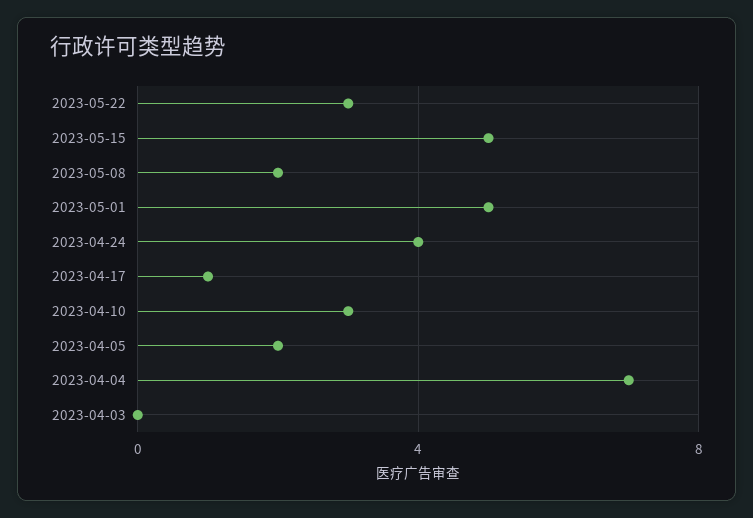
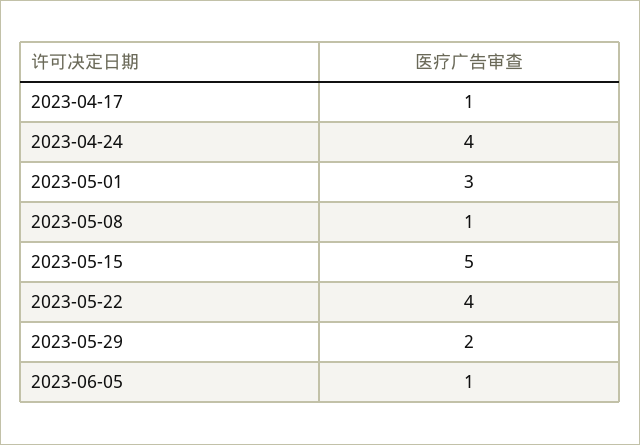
2023-05-22: 3 -> 4
2023-05-08: 2 -> 1
2023-05-01: 5 -> 3
2023-04-10: 3 -> none
2023-04-05: 2 -> none
2023-04-04: 7 -> none
2023-04-03: 0 -> none
2023-05-29: none -> 2
2023-06-05: none -> 1

